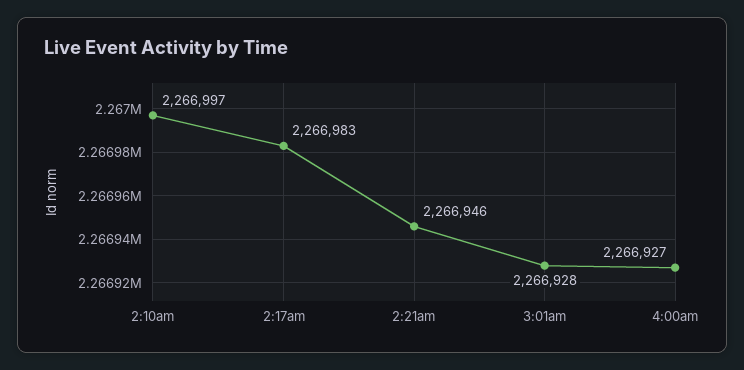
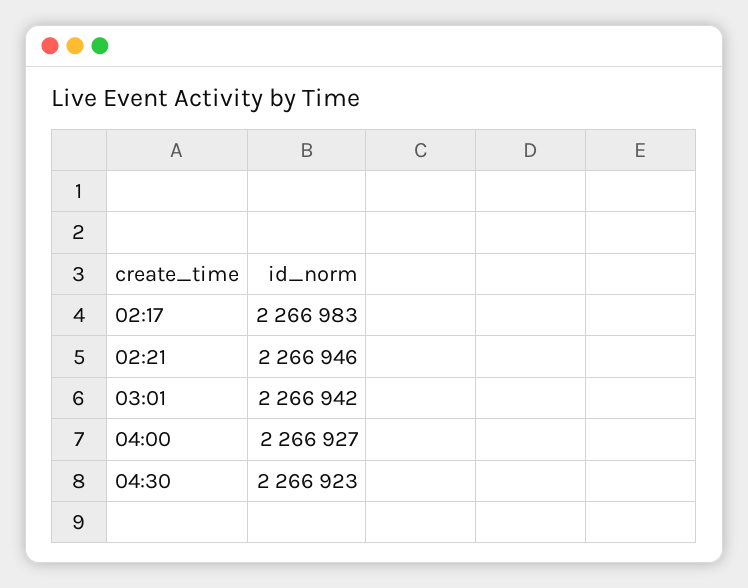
2:10am: 2266997 -> none
3:01am: 2266928 -> 2266942
04:30: none -> 2266923

